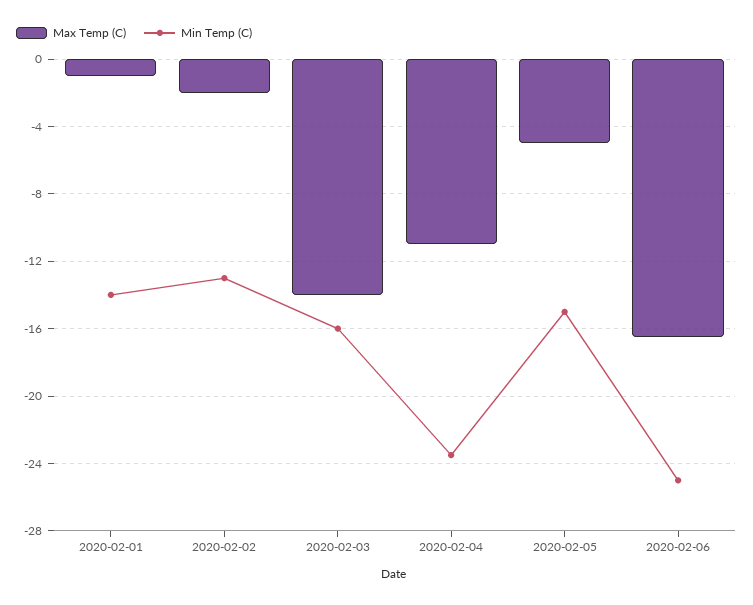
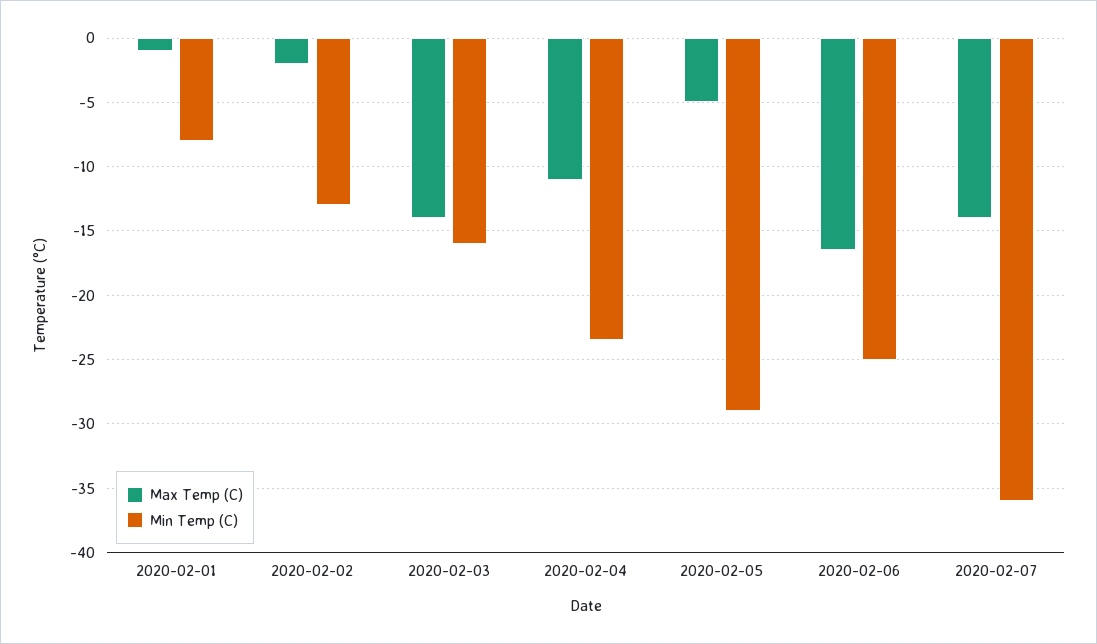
Min Temp (C), 2020-02-01: -14 -> -8
Min Temp (C), 2020-02-05: -15 -> -29
Max Temp (C), 2020-02-07: none -> -14
Min Temp (C), 2020-02-07: none -> -36

